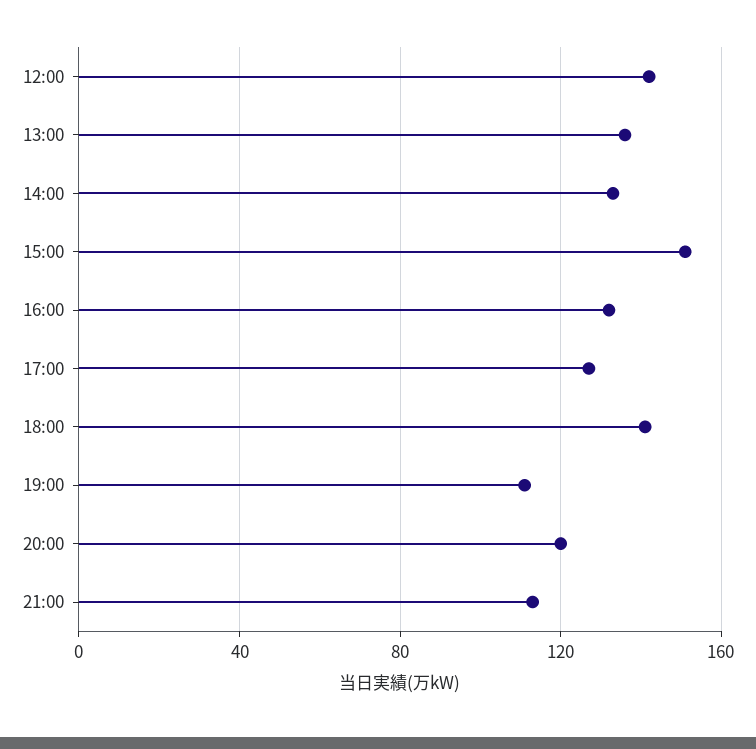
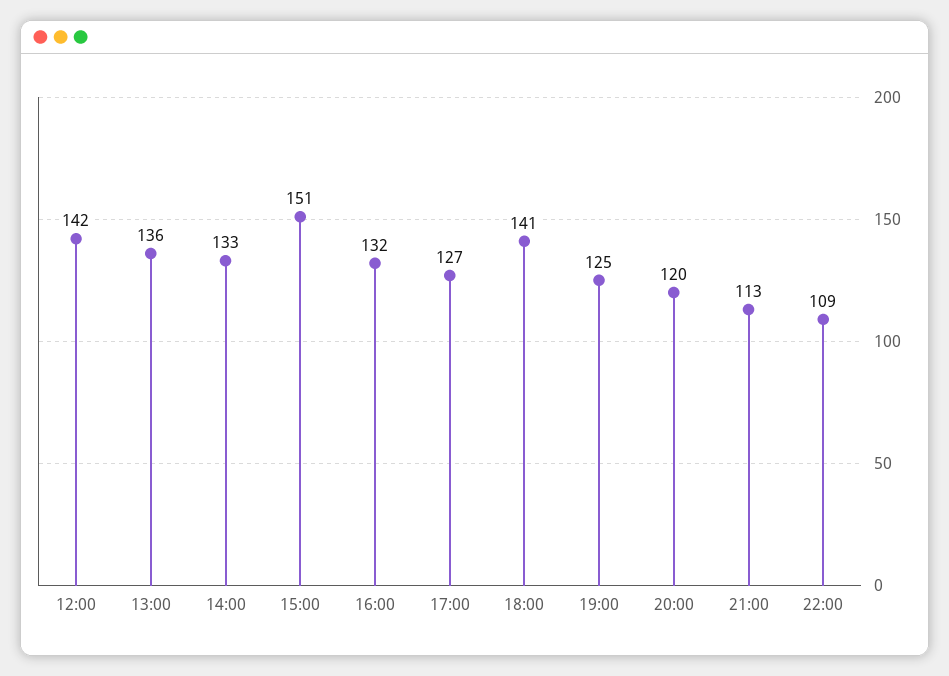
19:00: 110 -> 125
22:00: none -> 109

